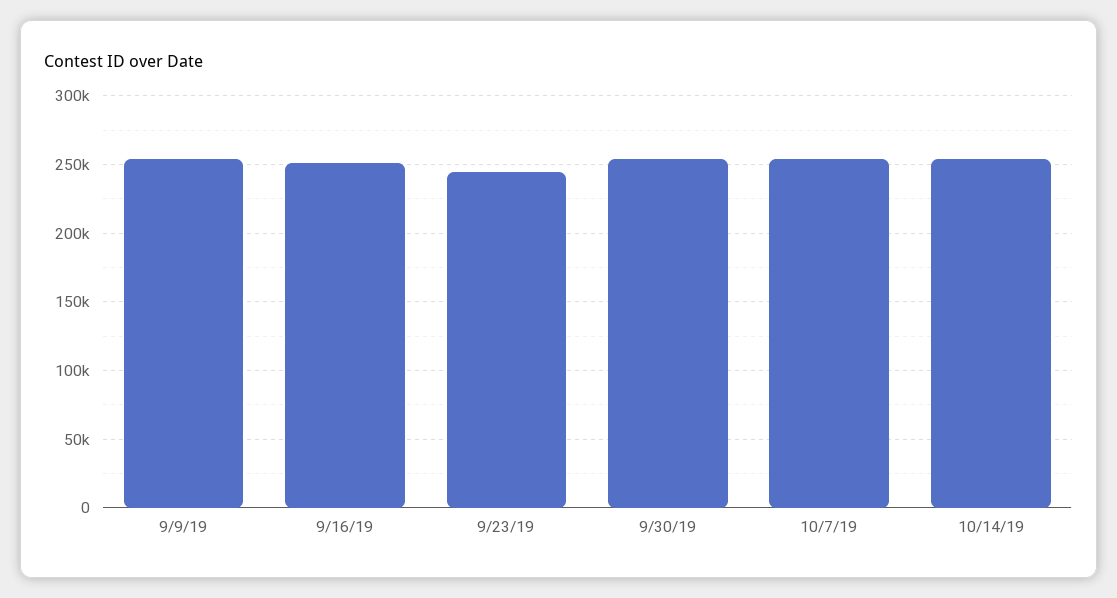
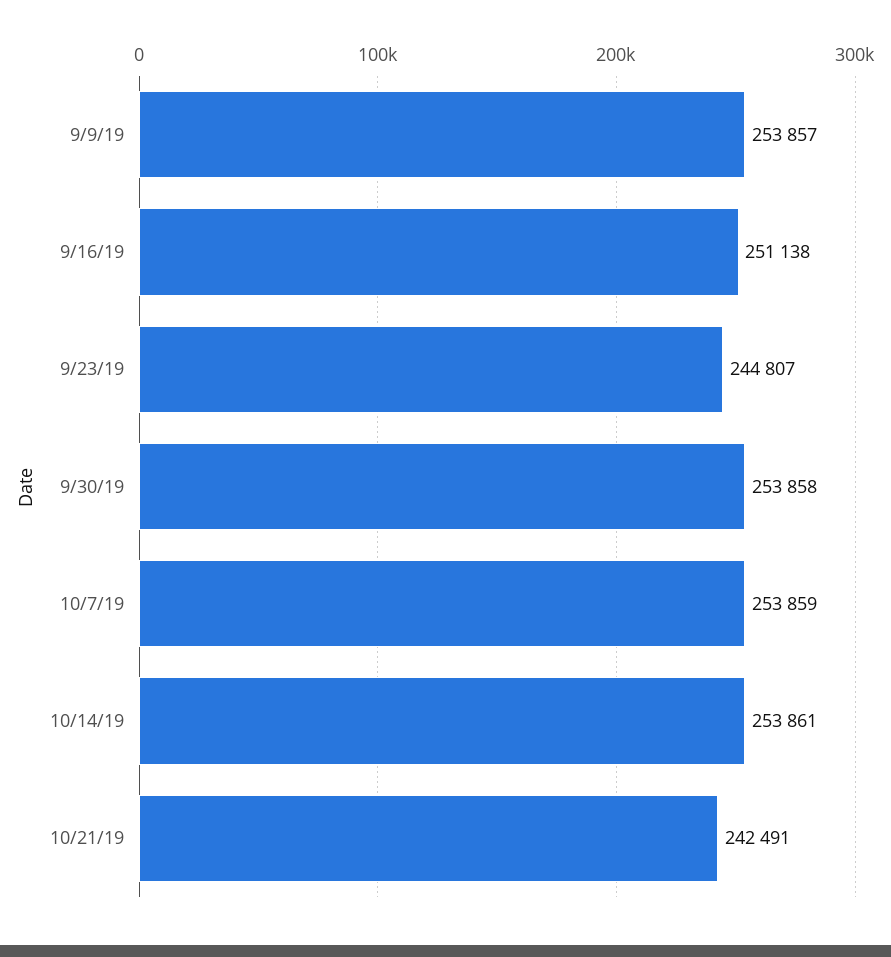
10/21/19: none -> 242491

